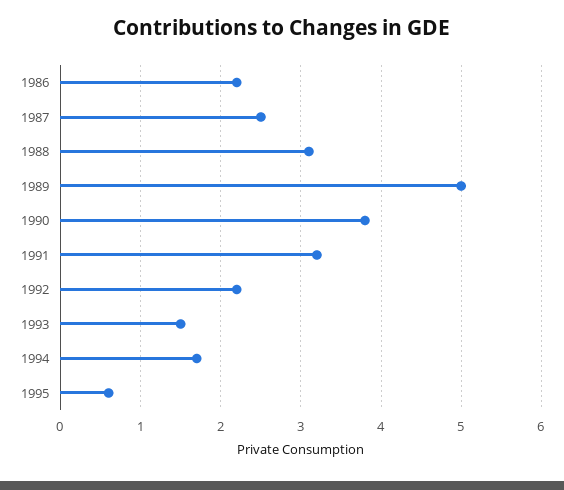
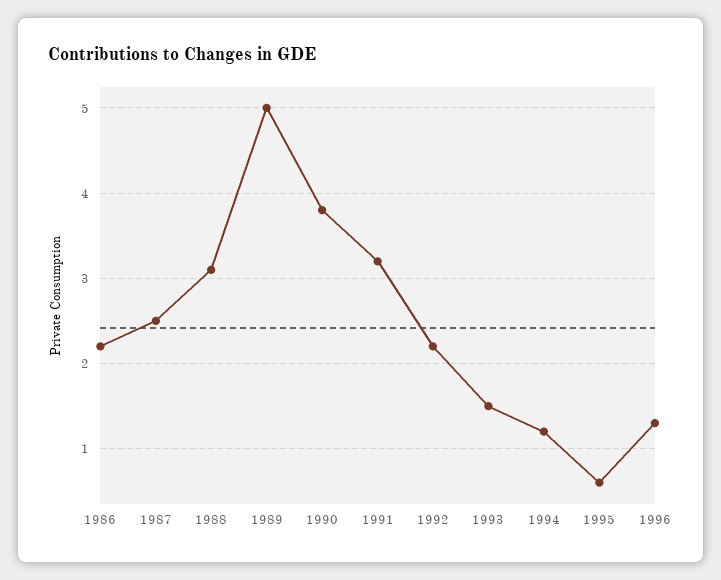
1994: 1.7 -> 1.2
1996: none -> 1.3

